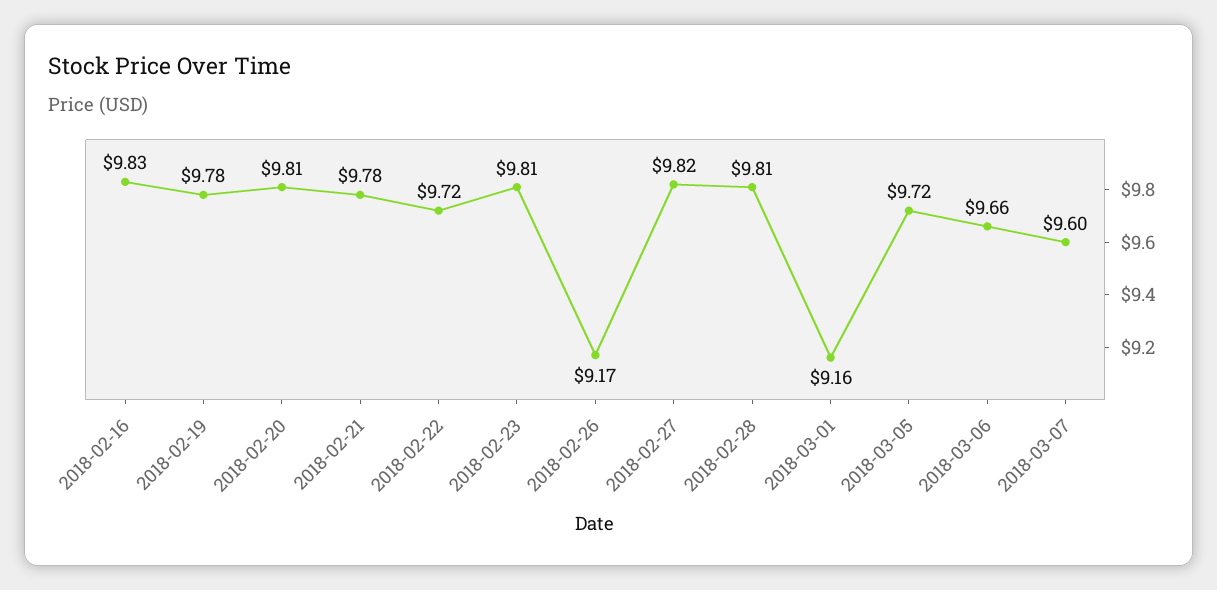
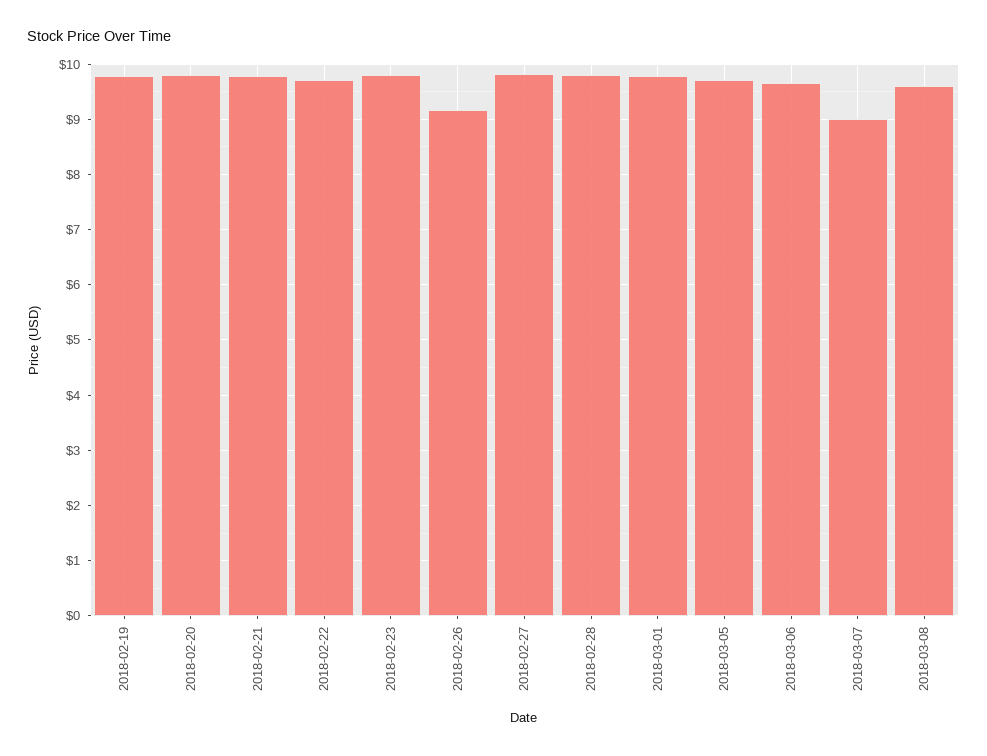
2018-02-16: 9.83 -> none
2018-03-01: 9.16 -> 9.8
2018-03-07: 9.6 -> 9
2018-03-08: none -> 9.6

